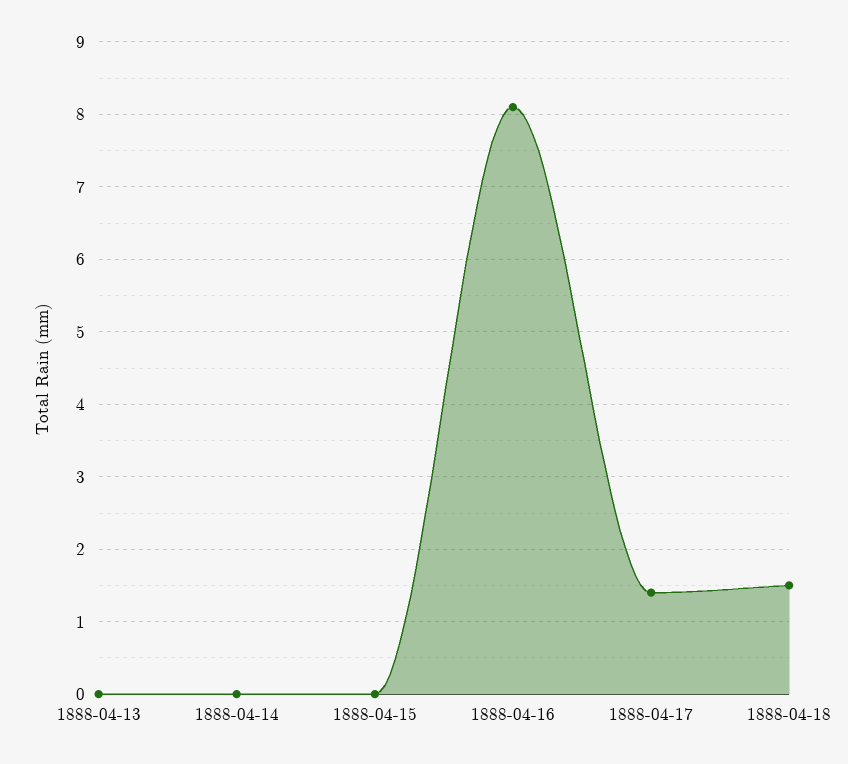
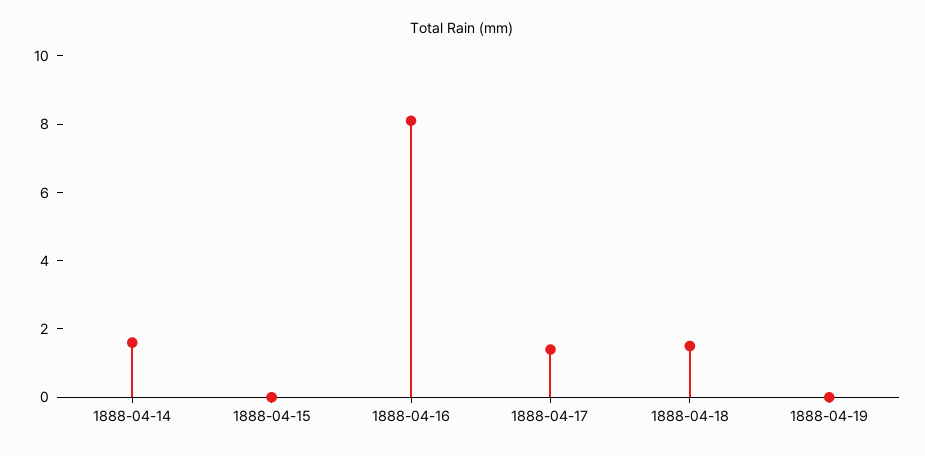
1888-04-13: 0 -> none
1888-04-14: 0 -> 1.5
1888-04-19: none -> 0

